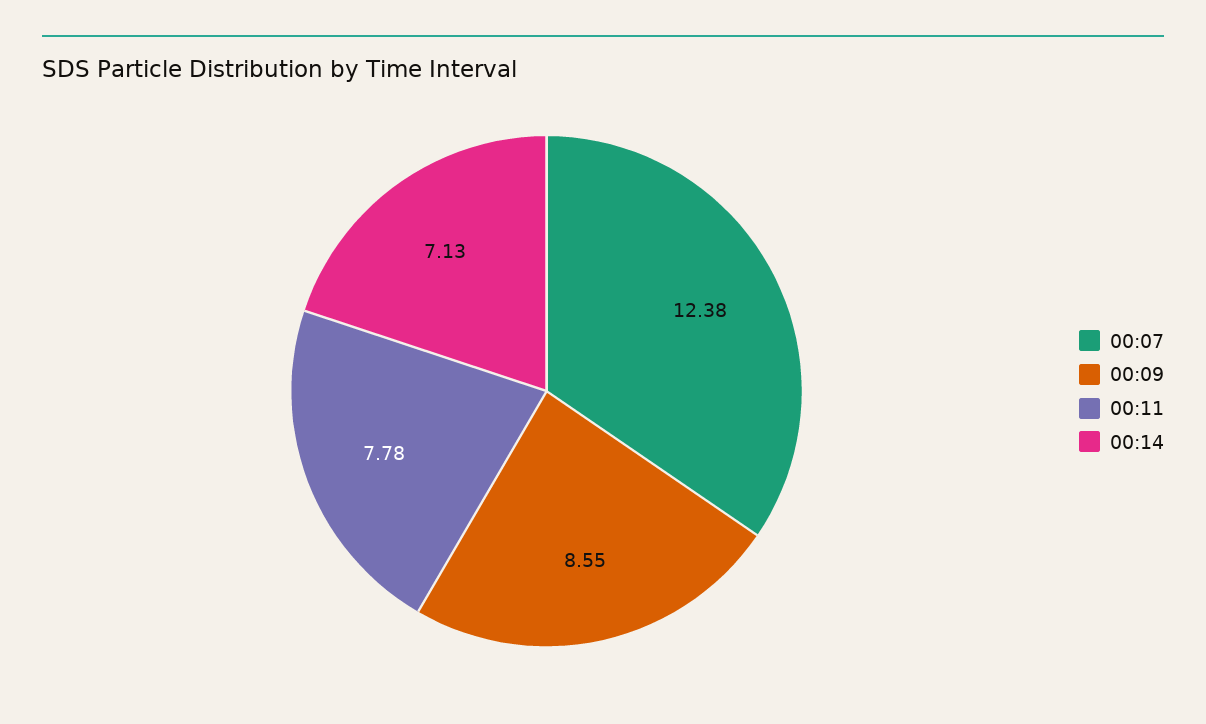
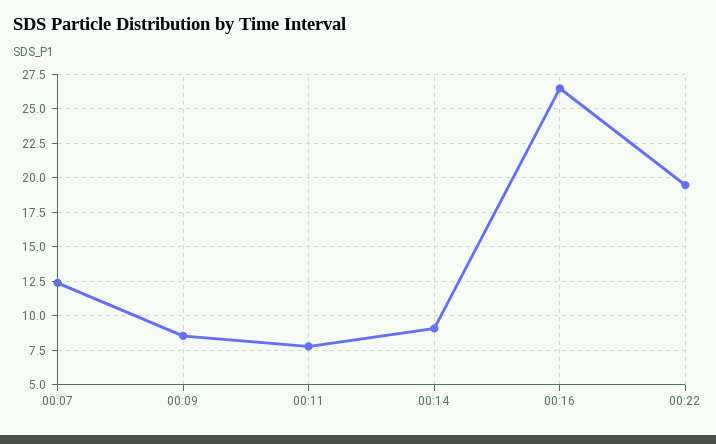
00:14: 7.13 -> 9
00:16: none -> 26.5
00:22: none -> 19.5

